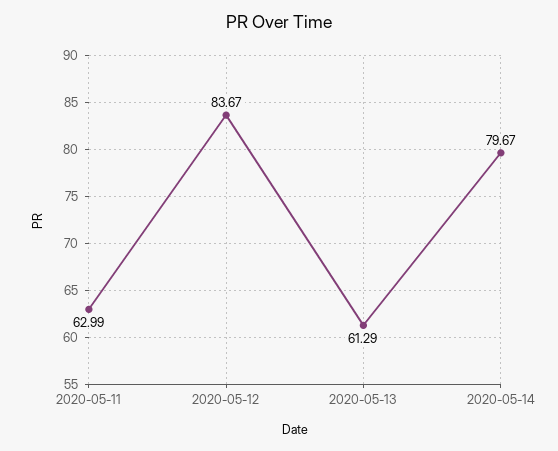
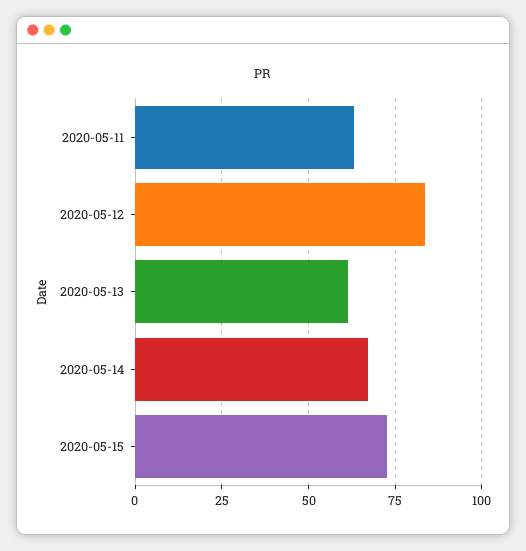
2020-05-14: 79.67 -> 67.5
2020-05-15: none -> 72.5

